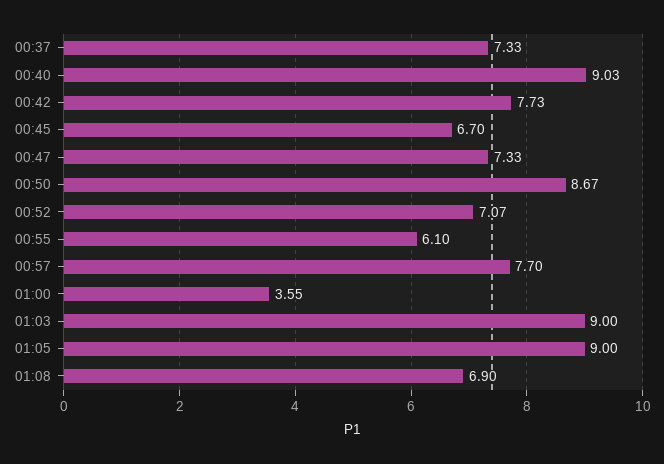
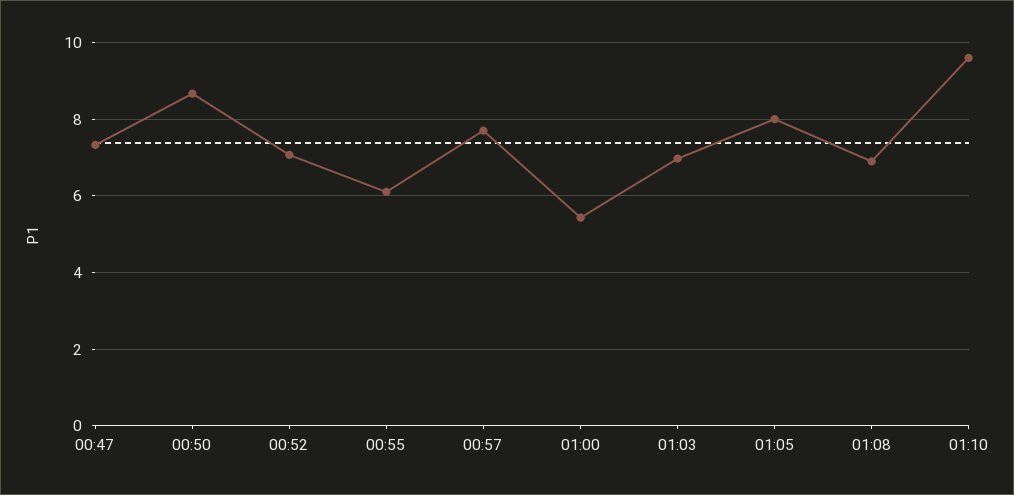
00:37: 7.33 -> none
00:40: 9.03 -> none
00:42: 7.73 -> none
00:45: 6.7 -> none
01:00: 3.55 -> 5.4
01:03: 9 -> 7
01:05: 9 -> 8
01:10: none -> 9.6

